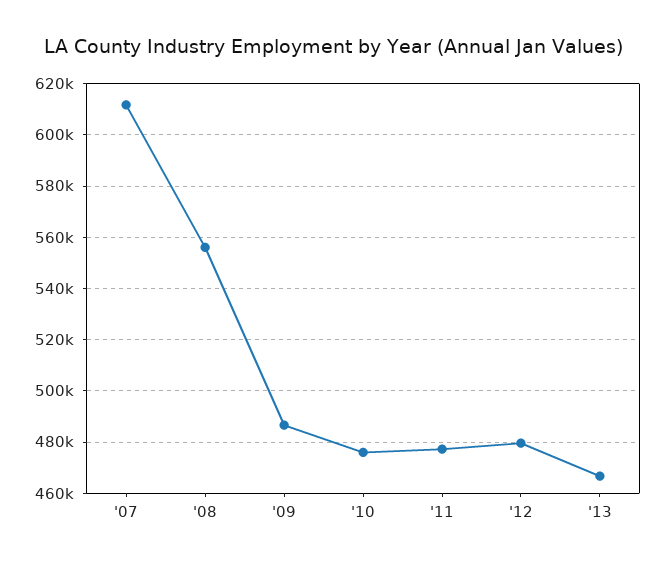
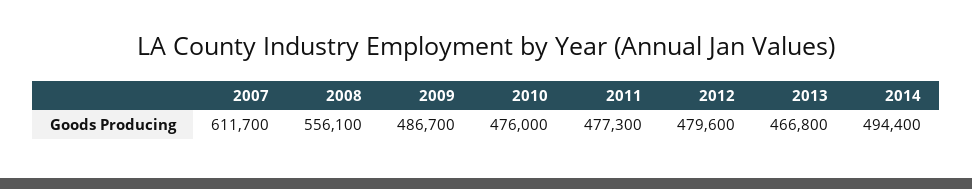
2014: none -> 494400

